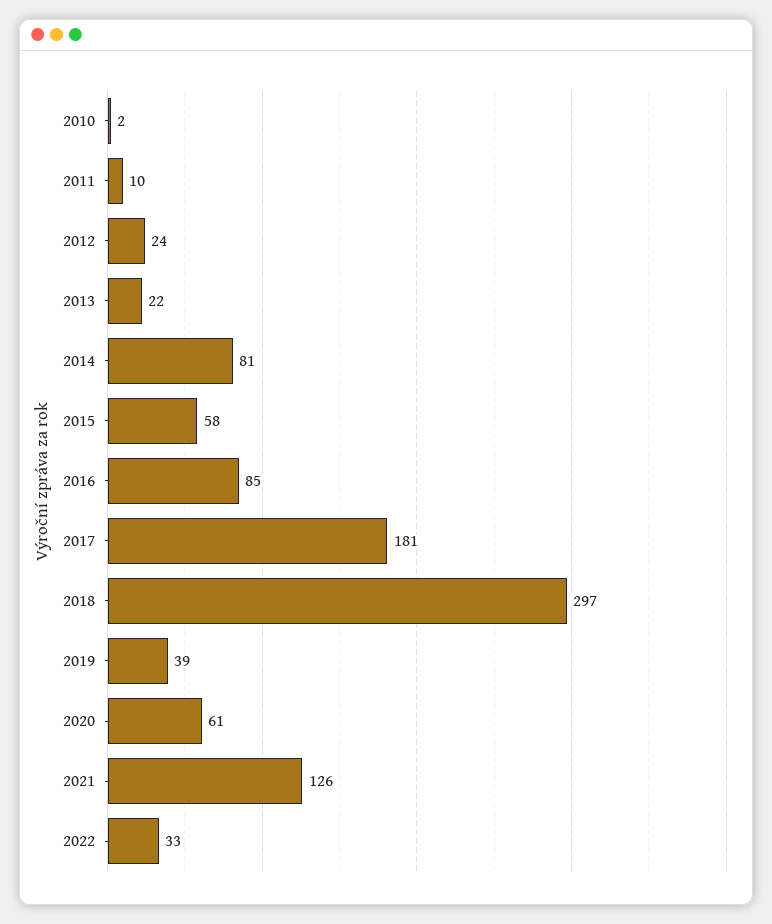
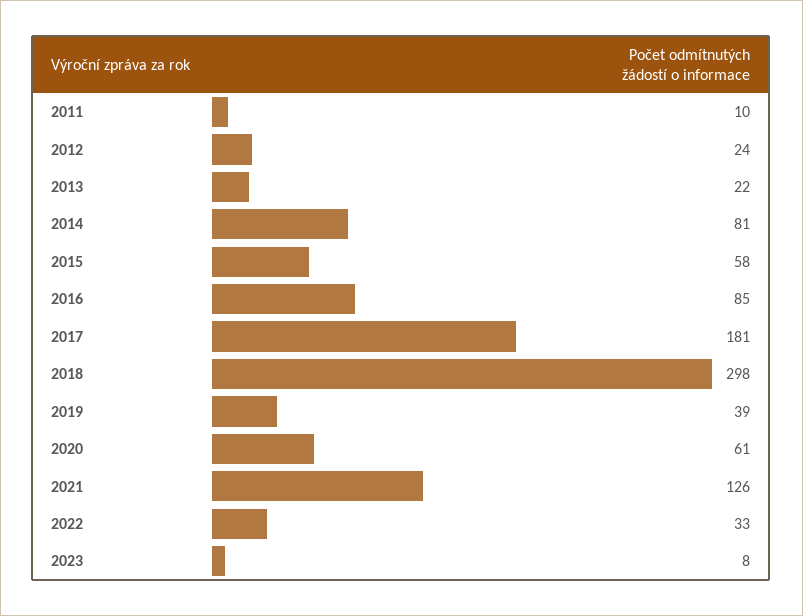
2010: 2 -> none
2018: 297 -> 298
2023: none -> 8

